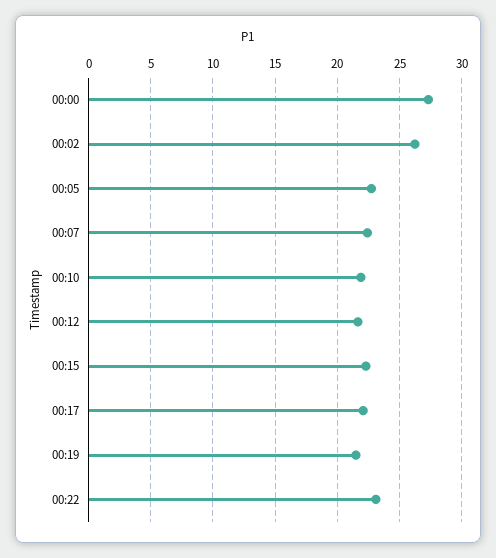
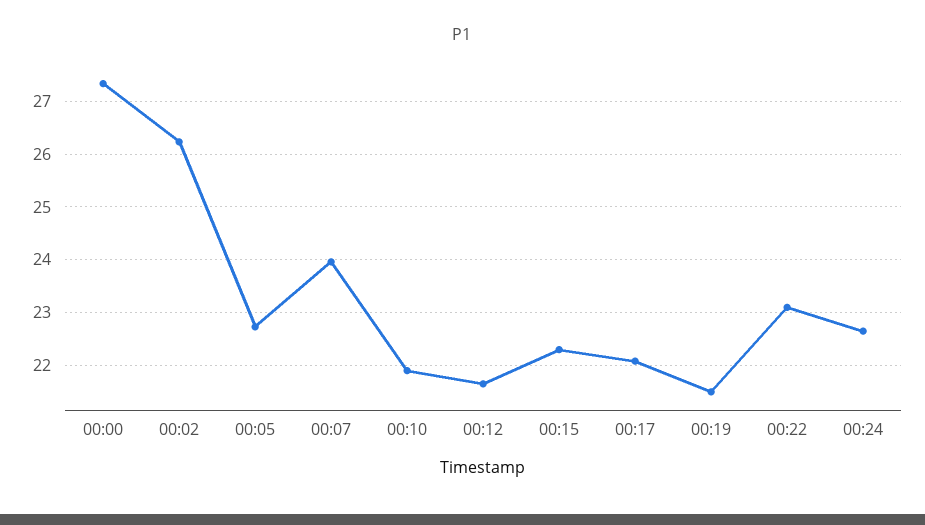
00:07: 22.5 -> 24
00:24: none -> 22.6

